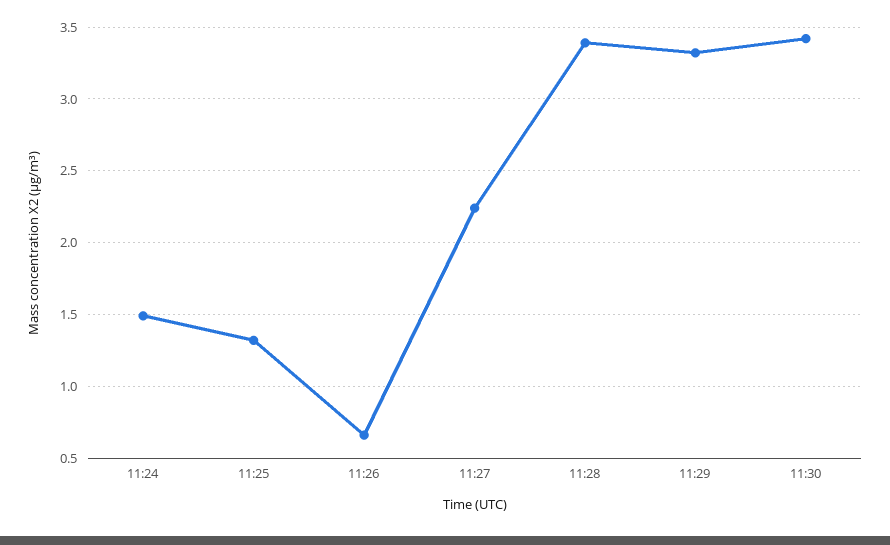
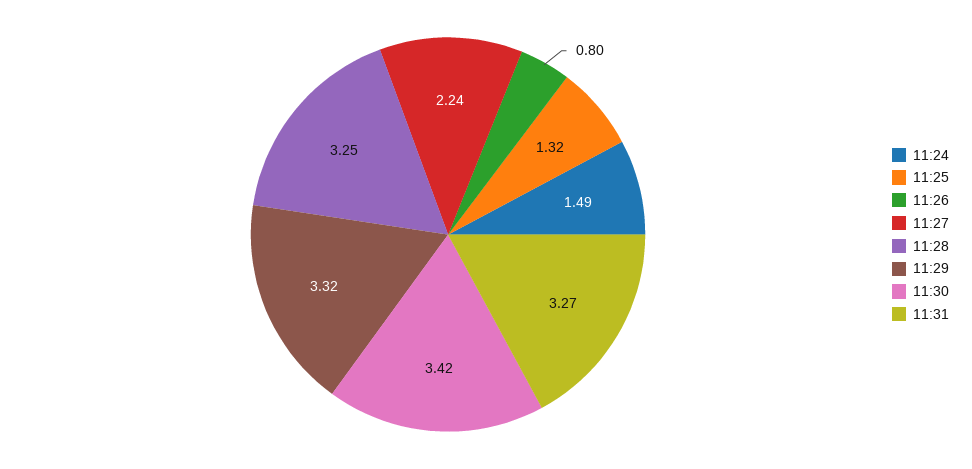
11:26: 0.65 -> 0.8
11:28: 3.4 -> 3.25
11:31: none -> 3.27

